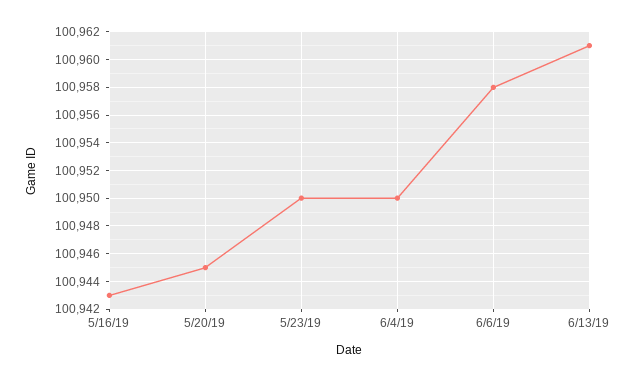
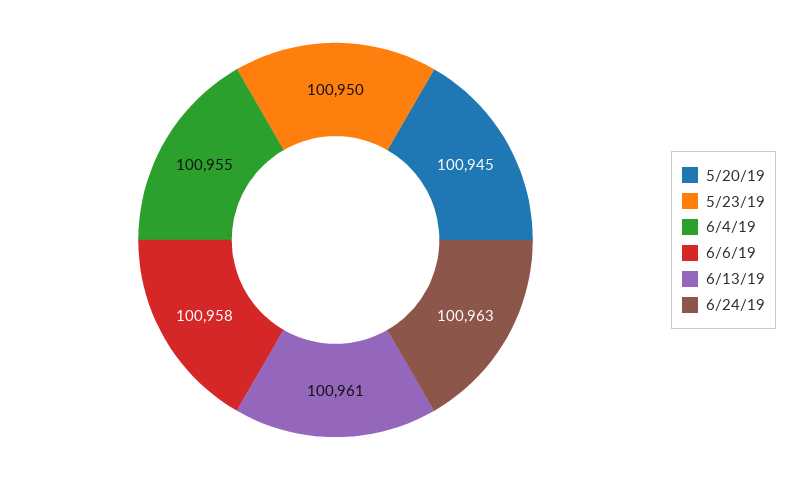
5/16/19: 100943 -> none
6/4/19: 100950 -> 100955
6/24/19: none -> 100963

